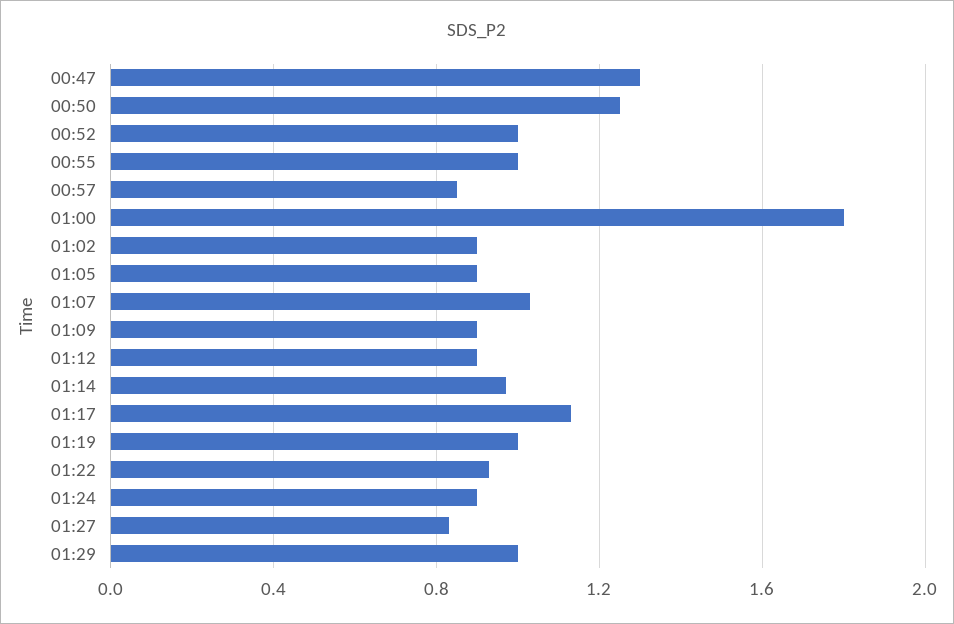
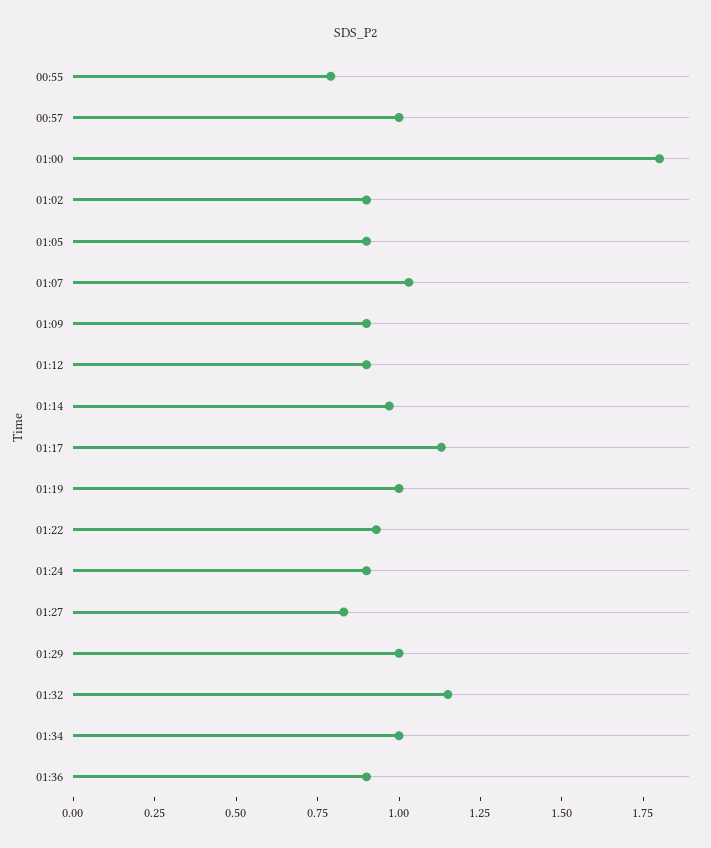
00:47: 1.3 -> none
00:50: 1.25 -> none
00:52: 1 -> none
00:55: 1 -> 0.8
00:57: 0.85 -> 1
01:32: none -> 1.15
01:34: none -> 1
01:36: none -> 0.9

